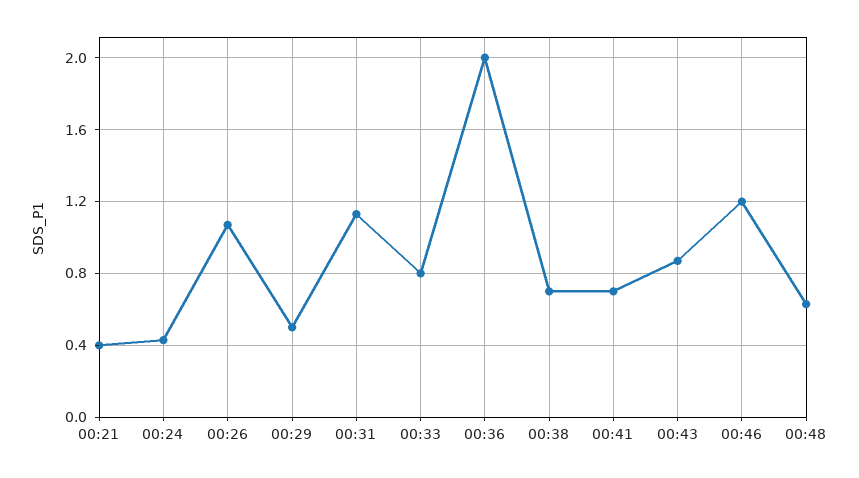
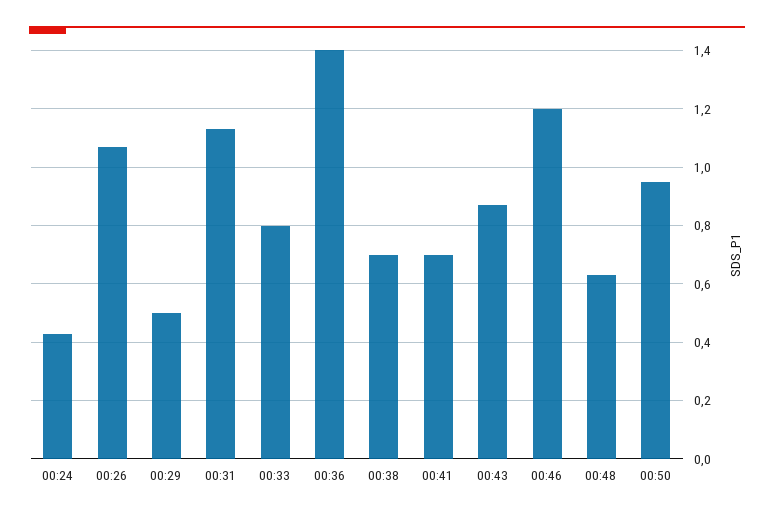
00:21: 0.4 -> none
00:36: 2 -> 1.4
00:50: none -> 0.95

